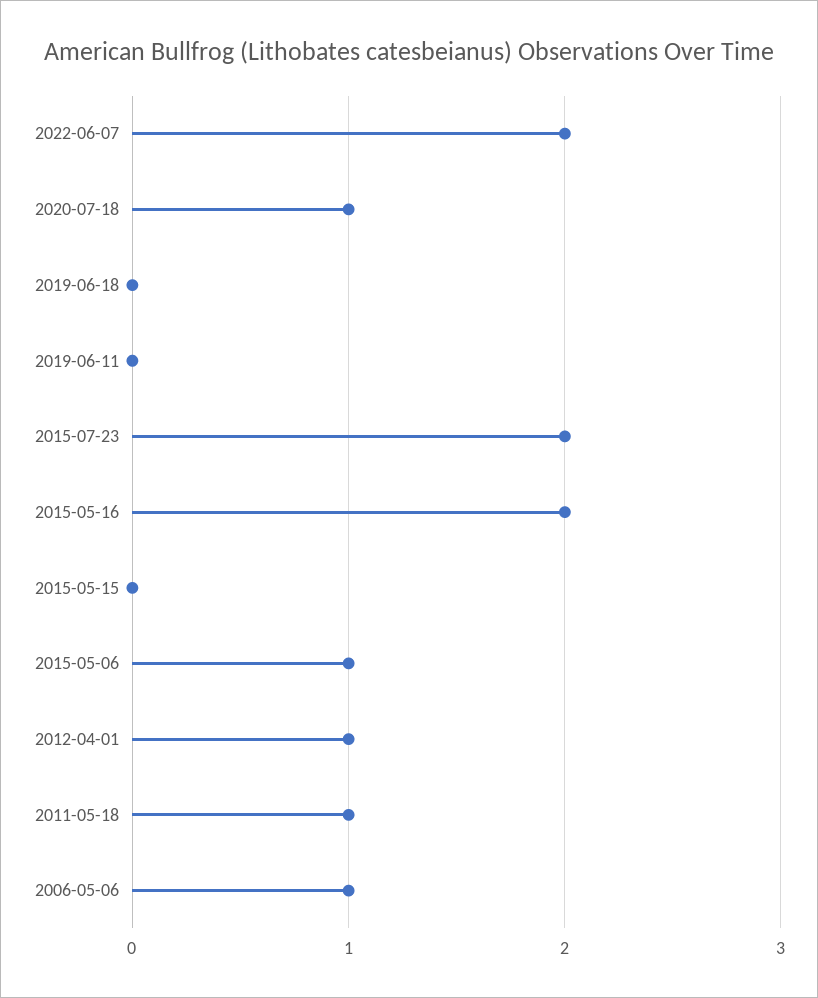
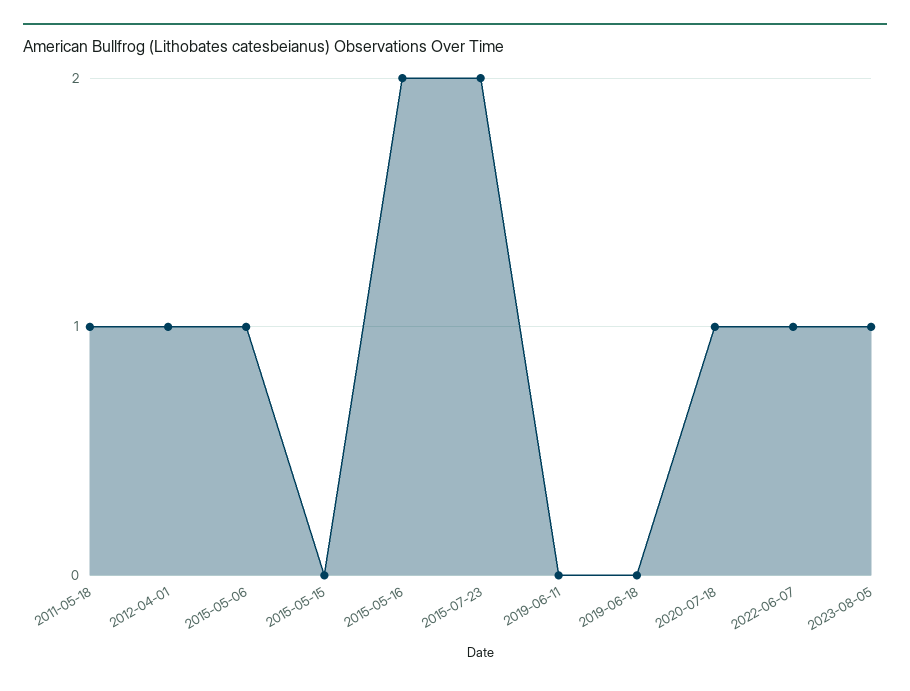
2022-06-07: 2 -> 1
2006-05-06: 1 -> none
2023-08-05: none -> 1

